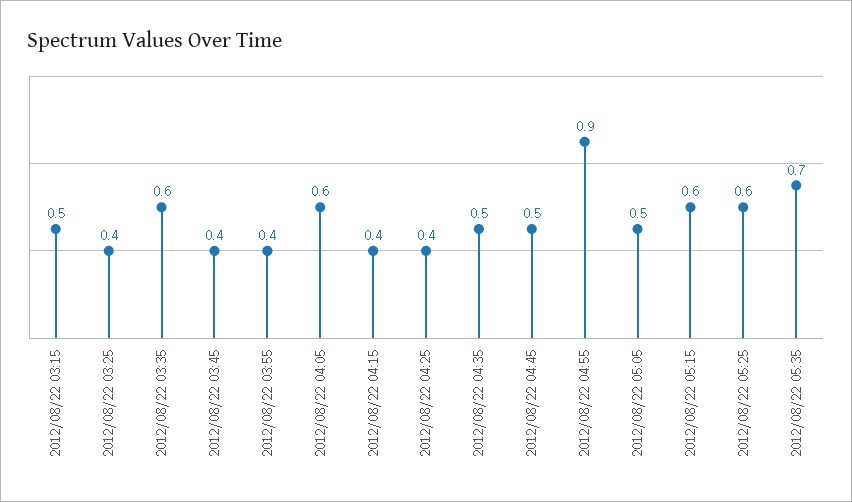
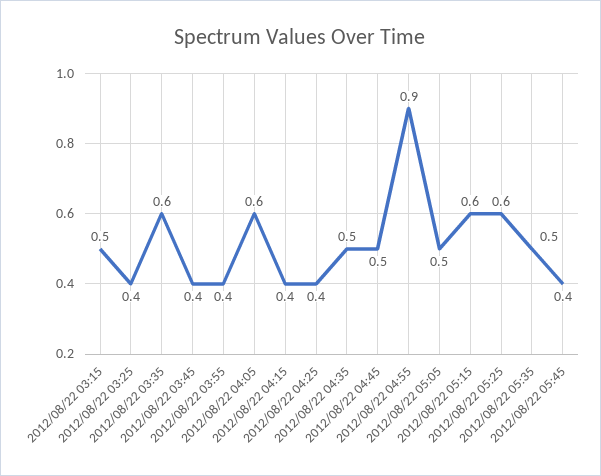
2012/08/22 05:35: 0.7 -> 0.5
2012/08/22 05:45: none -> 0.4

